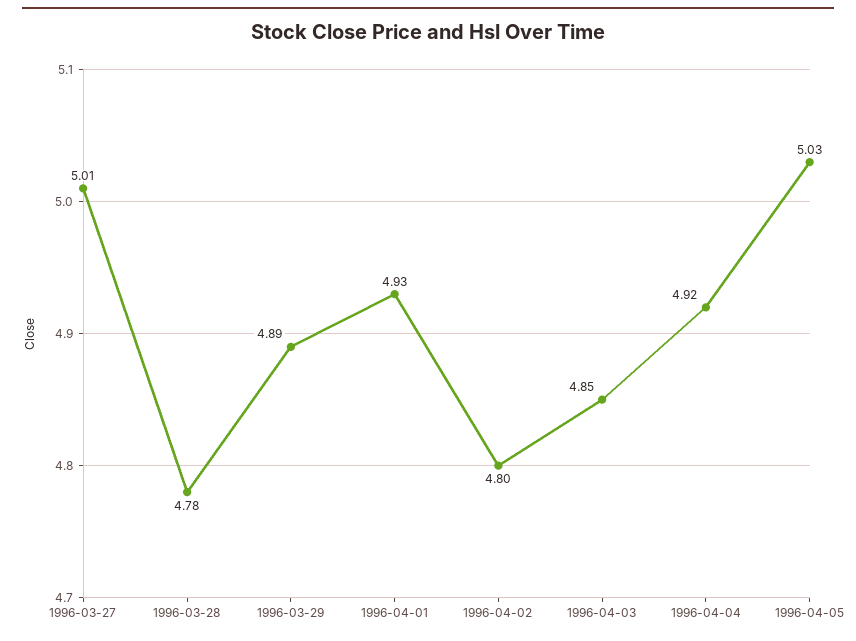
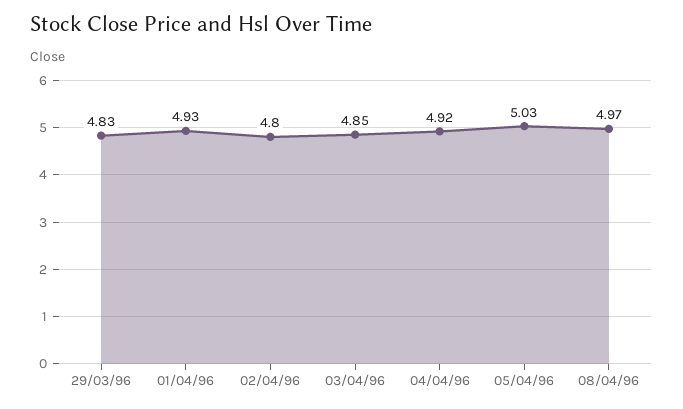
1996-03-27: 5.01 -> none
1996-03-28: 4.78 -> none
1996-03-29: 4.89 -> 4.83
08/04/96: none -> 4.97

